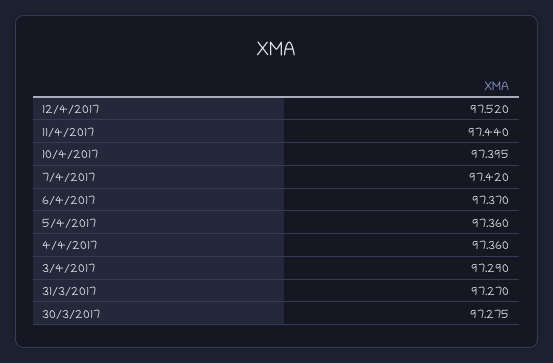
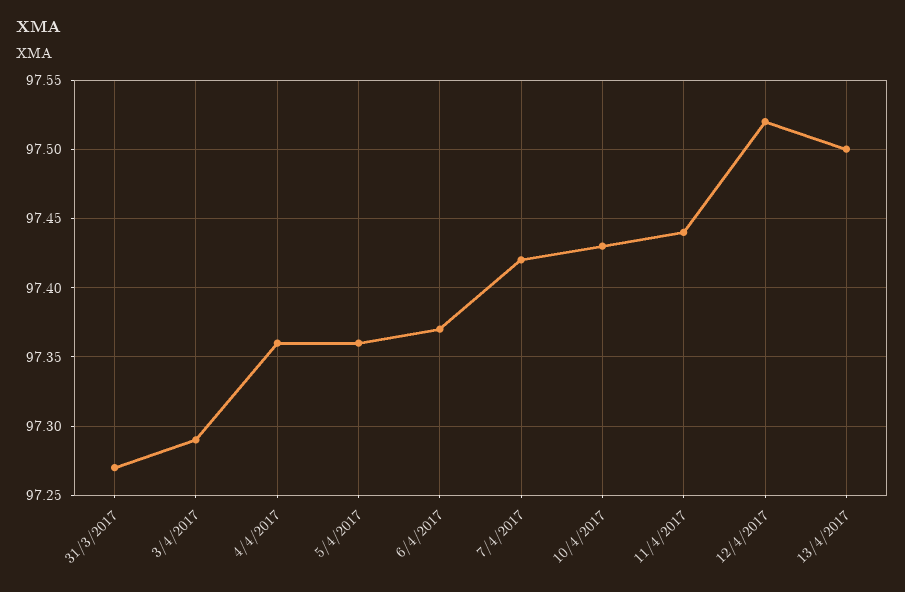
10/4/2017: 97.395 -> 97.43
30/3/2017: 97.275 -> none
13/4/2017: none -> 97.5

